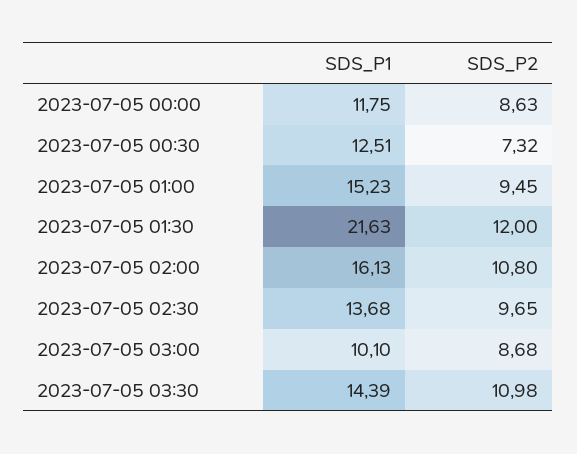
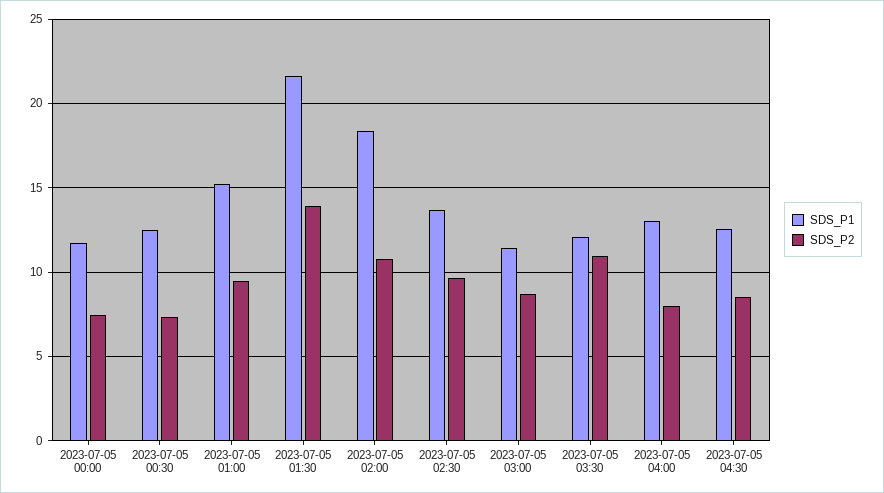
SDS_P2, 2023-07-05 00:00: 8.63 -> 7.5
SDS_P2, 2023-07-05 01:30: 12 -> 14
SDS_P1, 2023-07-05 02:00: 16.13 -> 18.5
SDS_P1, 2023-07-05 03:00: 10.1 -> 11.5
SDS_P1, 2023-07-05 03:30: 14.39 -> 12
SDS_P1, 2023-07-05 04:00: none -> 13
SDS_P2, 2023-07-05 04:00: none -> 8
SDS_P1, 2023-07-05 04:30: none -> 12.5
SDS_P2, 2023-07-05 04:30: none -> 8.5

